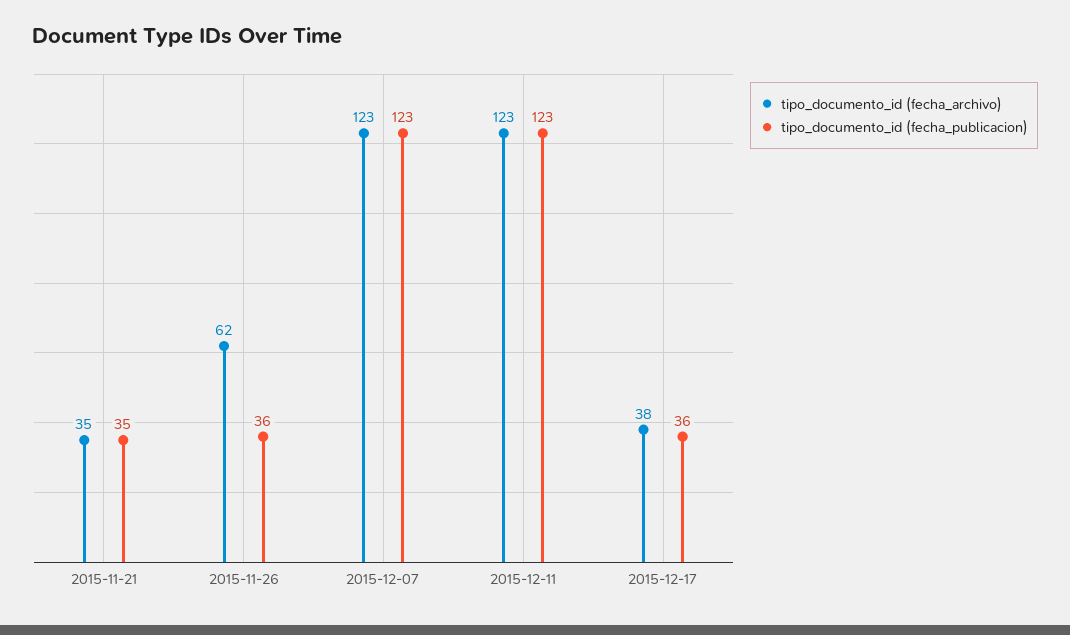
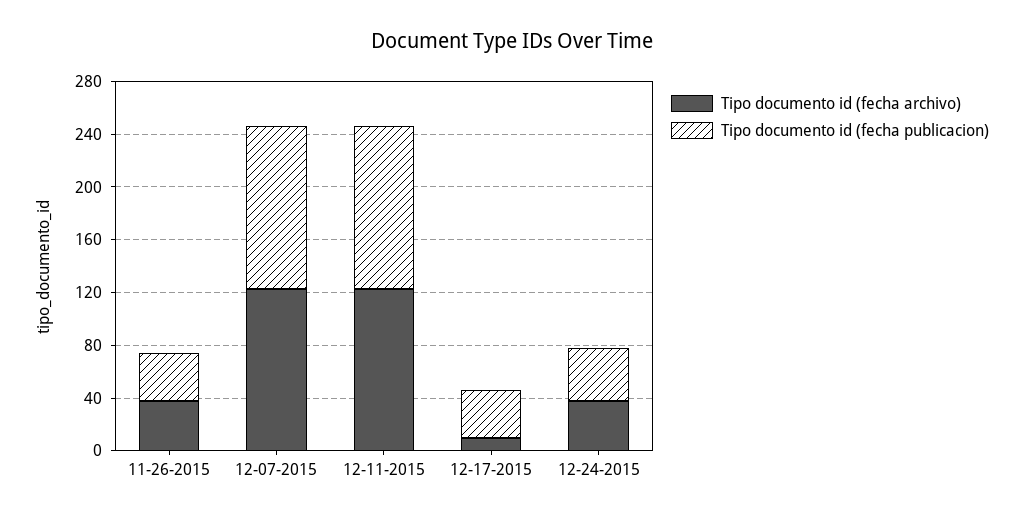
tipo_documento_id (fecha_archivo), 2015-11-21: 35 -> none
tipo_documento_id (fecha_publicacion), 2015-11-21: 35 -> none
tipo_documento_id (fecha_archivo), 2015-11-26: 62 -> 40
tipo_documento_id (fecha_archivo), 2015-12-17: 38 -> 10
tipo_documento_id (fecha_archivo), 12-24-2015: none -> 40
tipo_documento_id (fecha_publicacion), 12-24-2015: none -> 40

